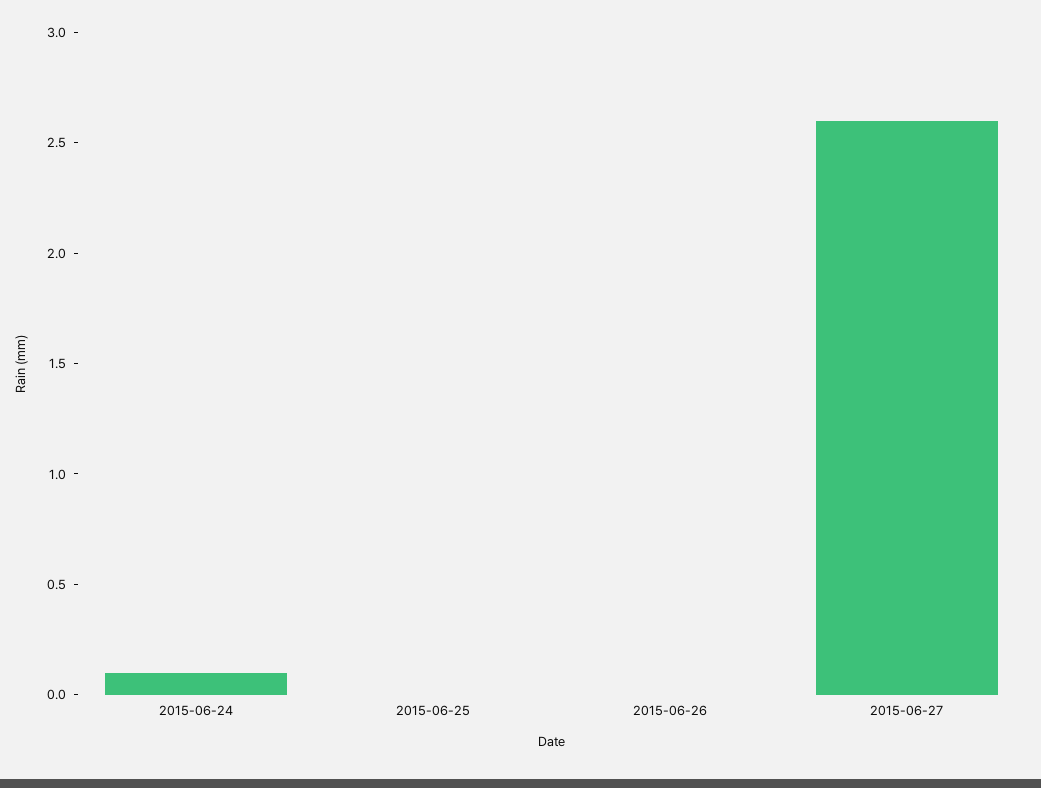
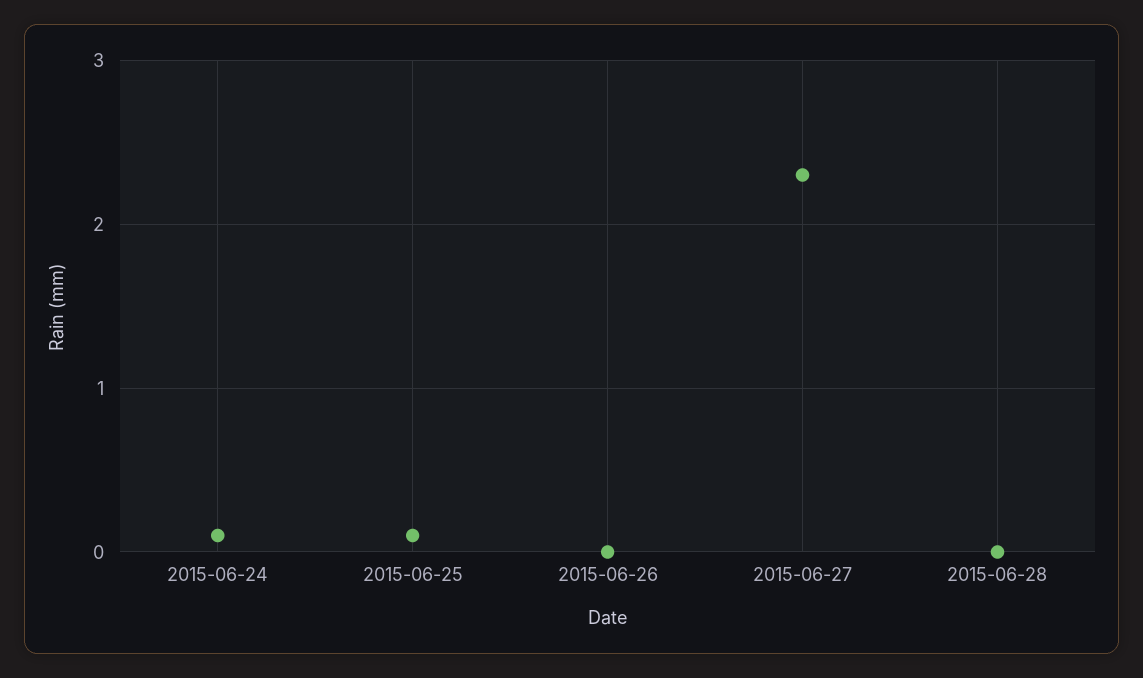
2015-06-25: 0 -> 0.1
2015-06-27: 2.6 -> 2.3
2015-06-28: none -> 0

